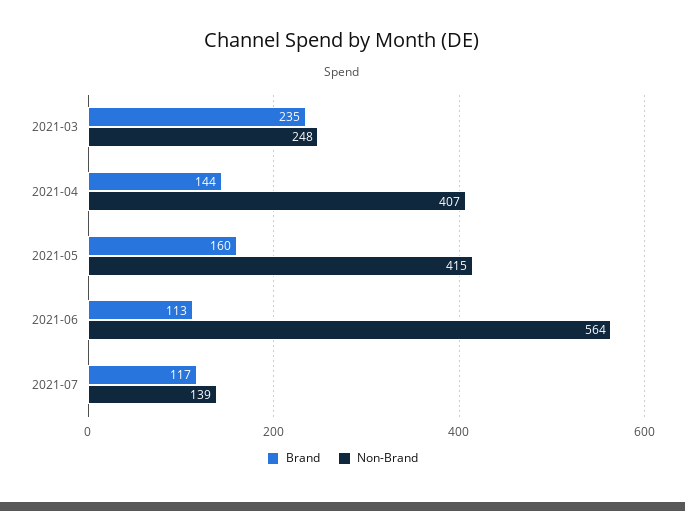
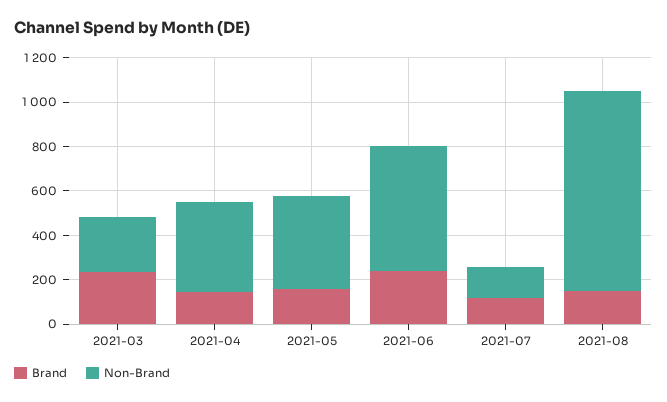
Brand, 2021-06: 113 -> 250
Brand, 2021-08: none -> 150
Non-Brand, 2021-08: none -> 900

